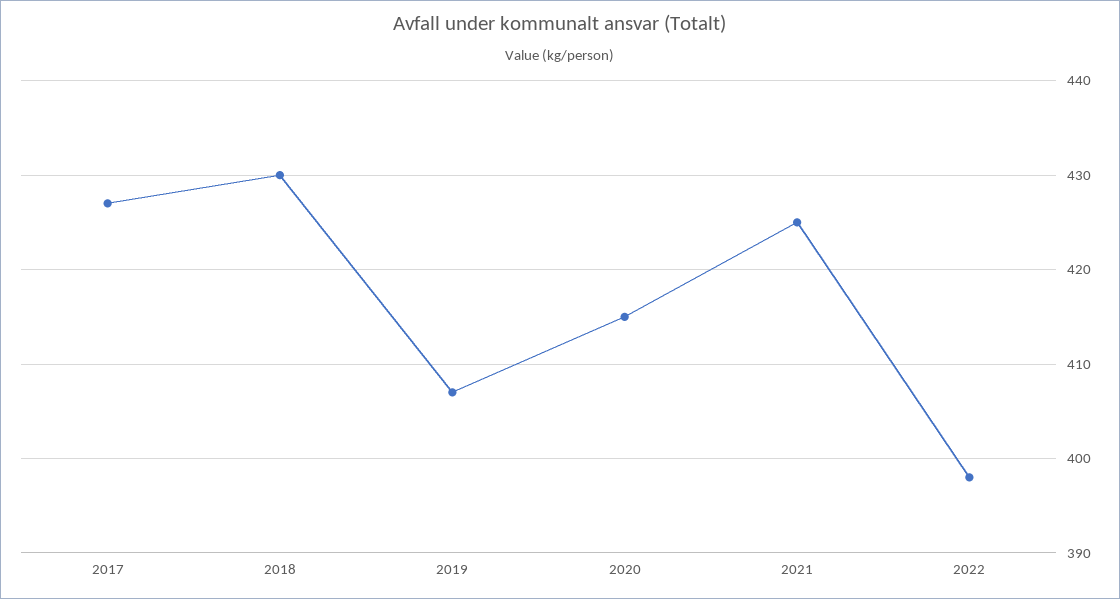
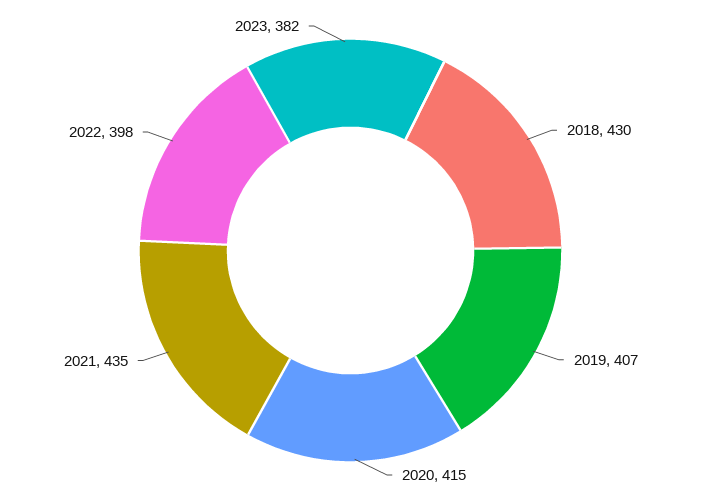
2017: 427 -> none
2021: 425 -> 435
2023: none -> 382

